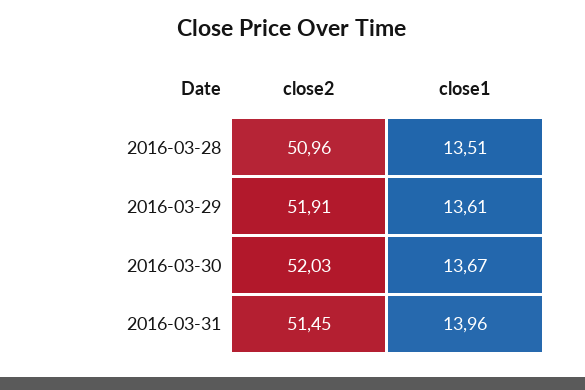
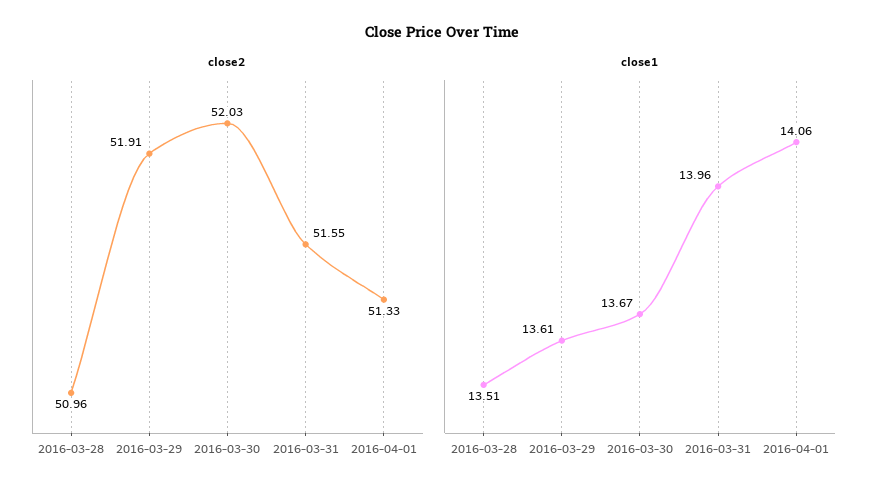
close2, 2016-03-31: 51.45 -> 51.55
close2, 2016-04-01: none -> 51.33
close1, 2016-04-01: none -> 14.06

